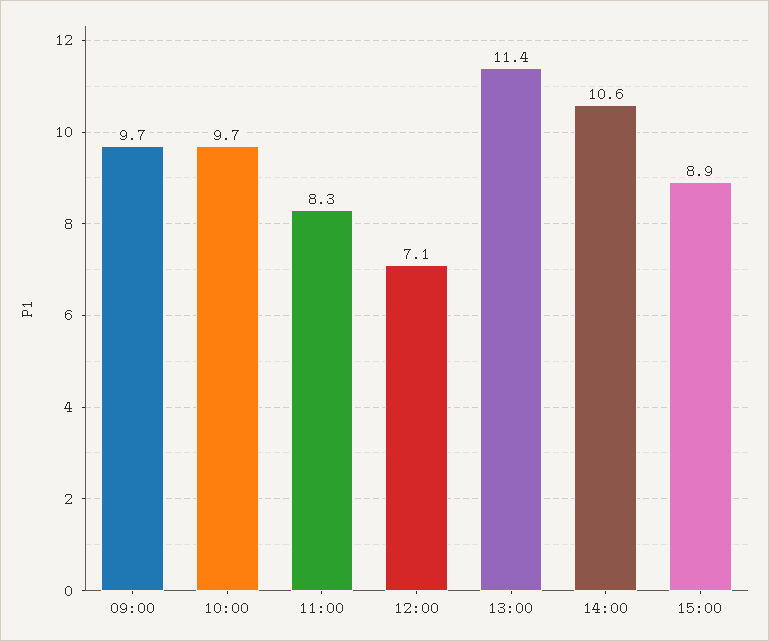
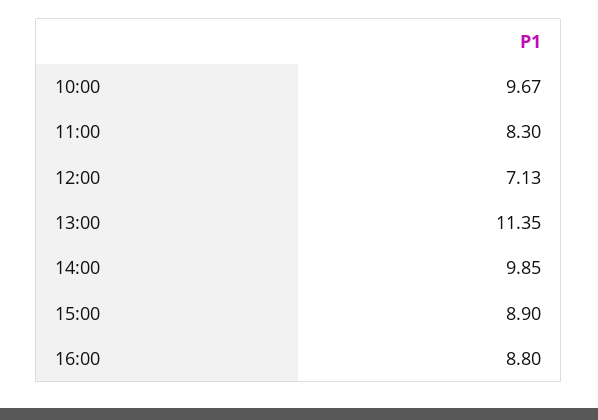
09:00: 9.7 -> none
14:00: 10.6 -> 9.85
16:00: none -> 8.8

